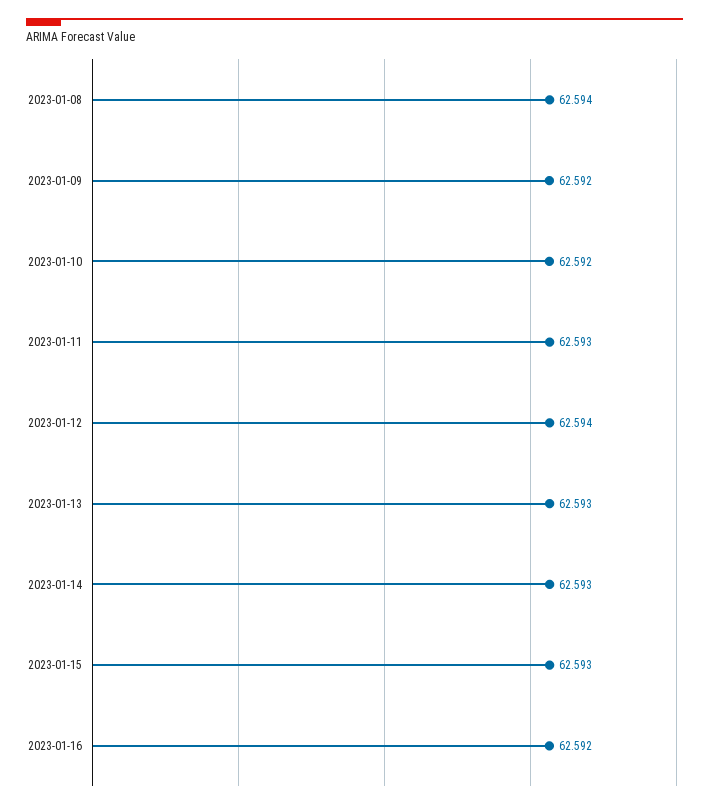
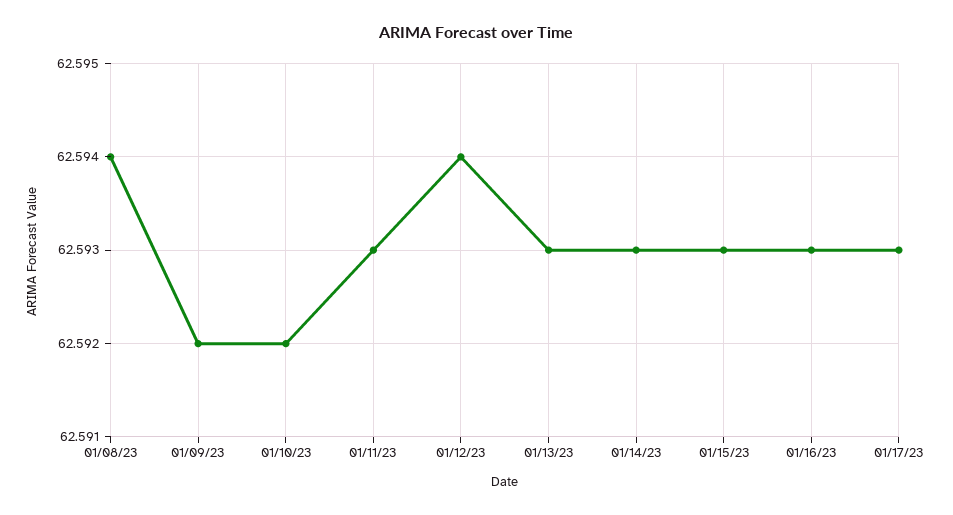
2023-01-16: 62.592 -> 62.593
01/17/23: none -> 62.593

